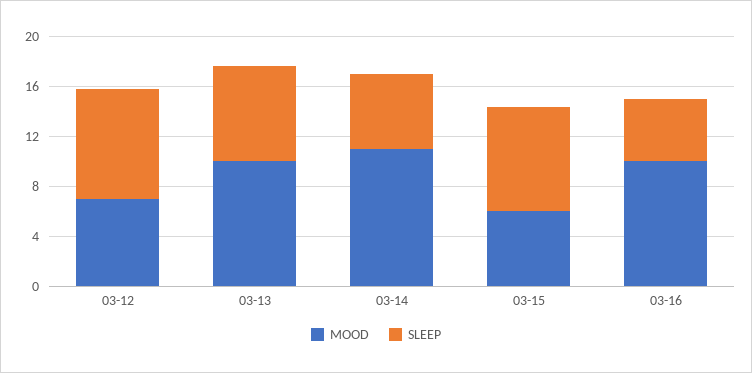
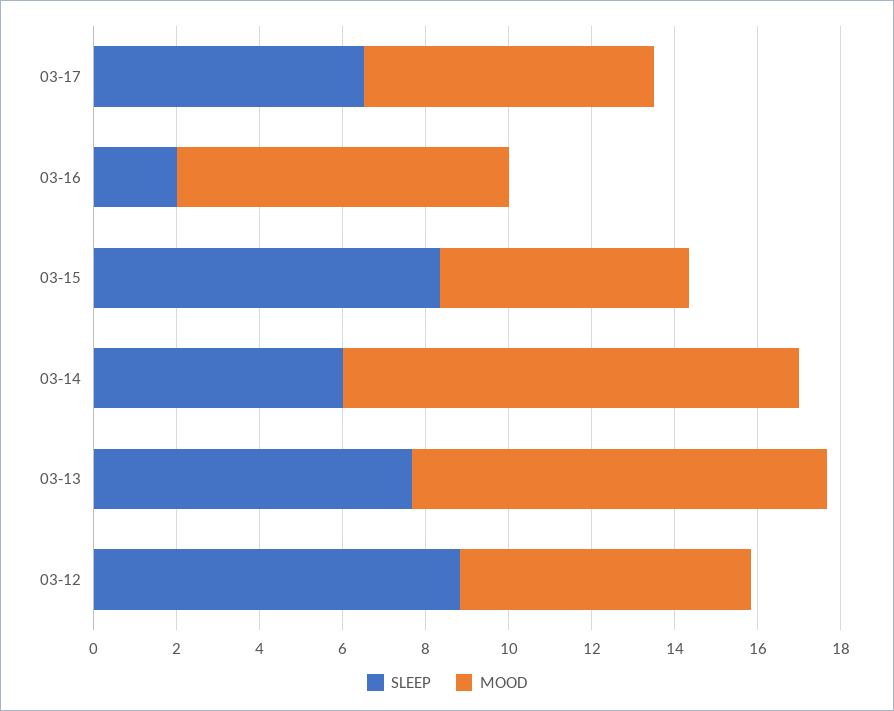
MOOD, 03-16: 10 -> 8
SLEEP, 03-16: 5 -> 2
SLEEP, 03-17: none -> 6.5
MOOD, 03-17: none -> 7

